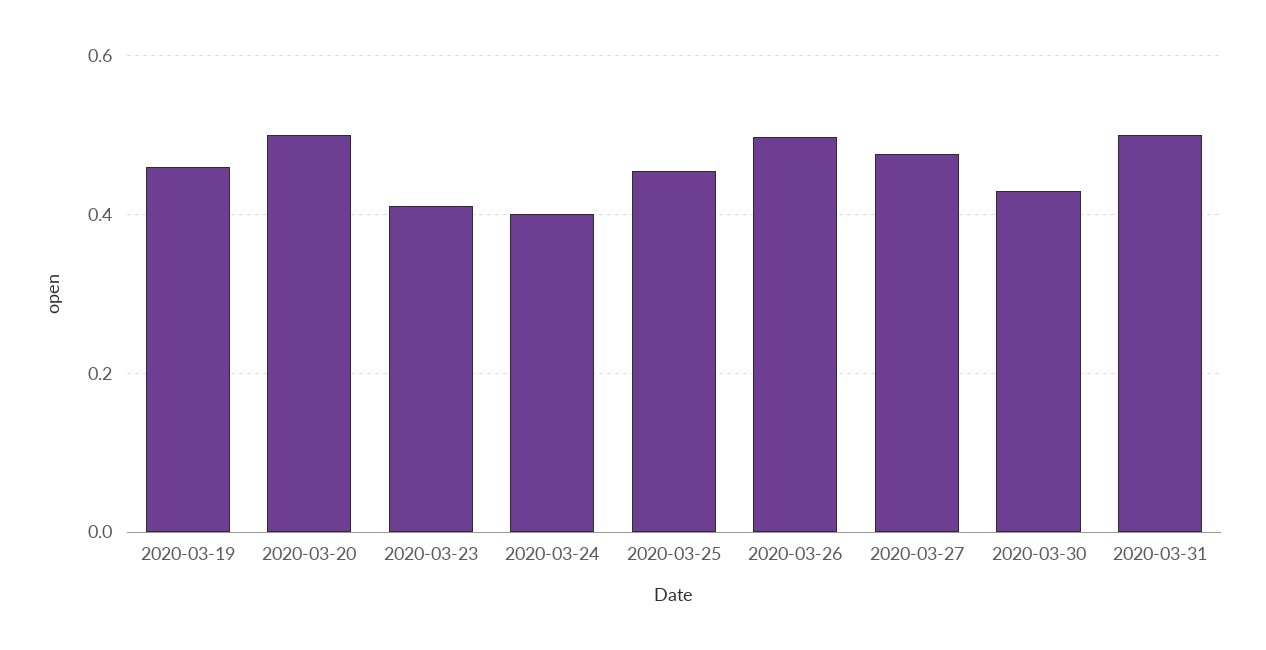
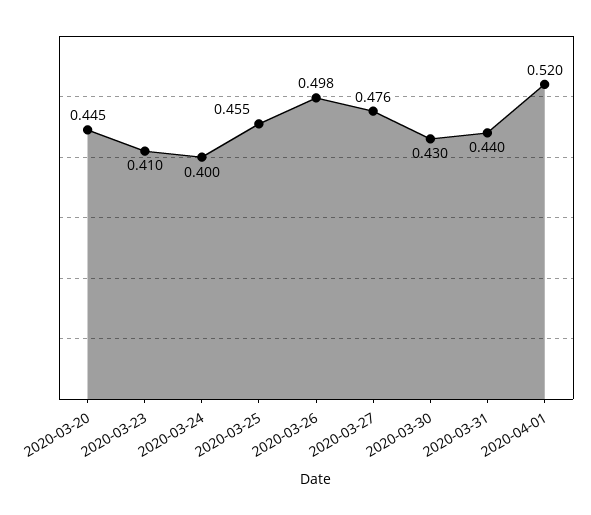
2020-03-19: 0.46 -> none
2020-03-20: 0.5 -> 0.445
2020-03-31: 0.5 -> 0.44
2020-04-01: none -> 0.52

